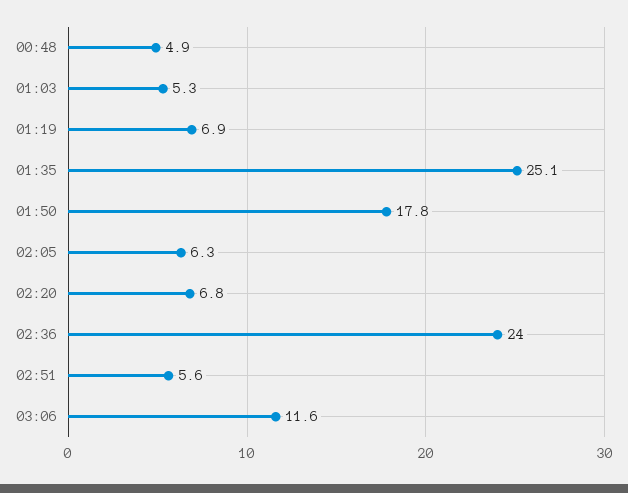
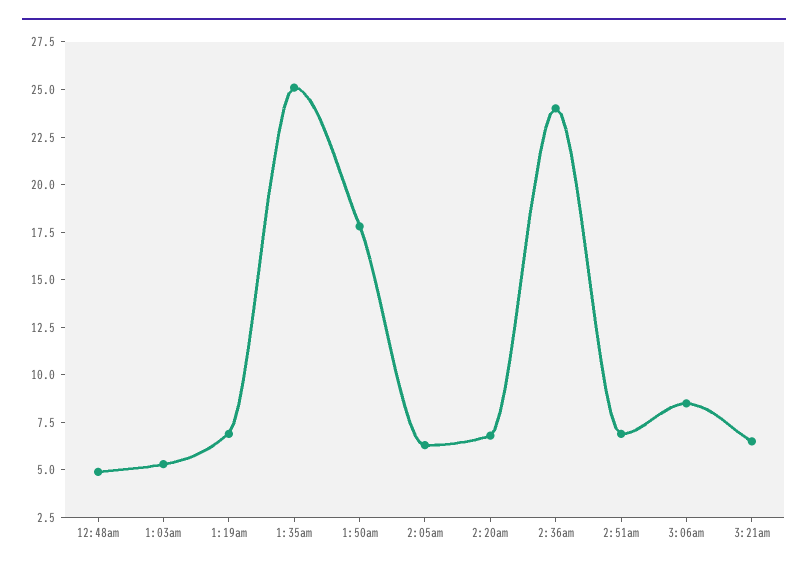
02:51: 5.6 -> 7
03:06: 11.6 -> 8.5
3:21am: none -> 6.5

